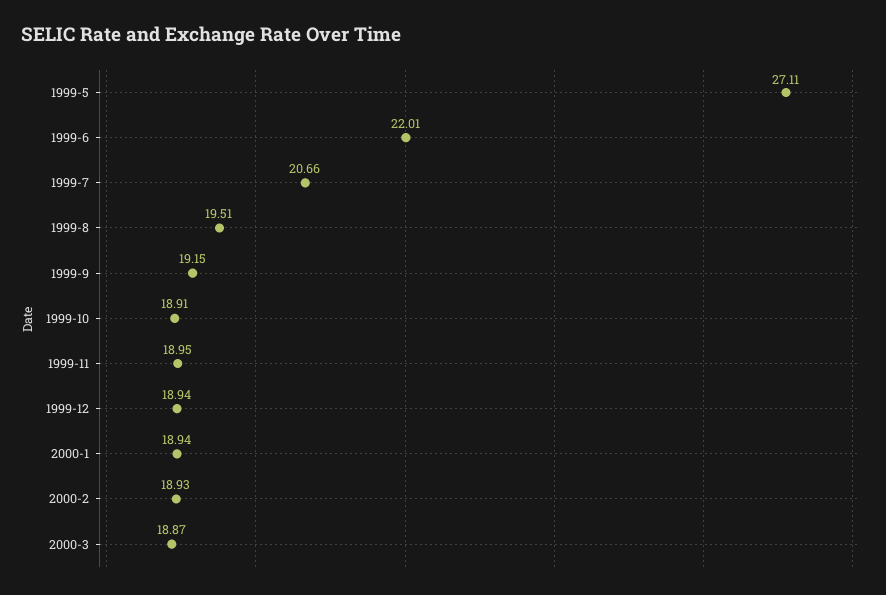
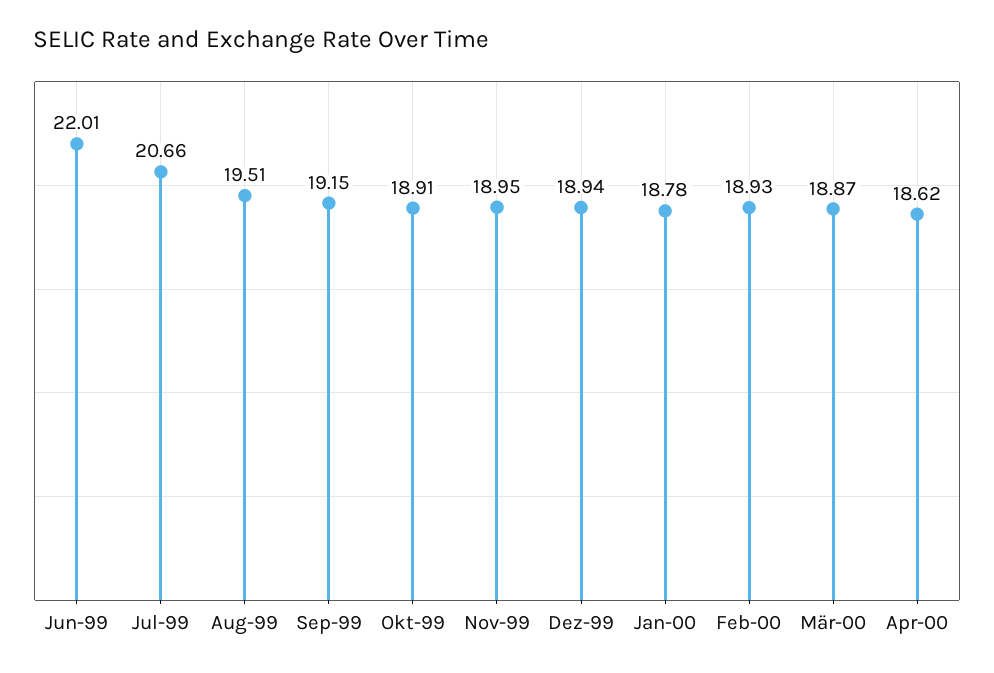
1999-5: 27.11 -> none
2000-1: 18.94 -> 18.78
Apr-00: none -> 18.62

